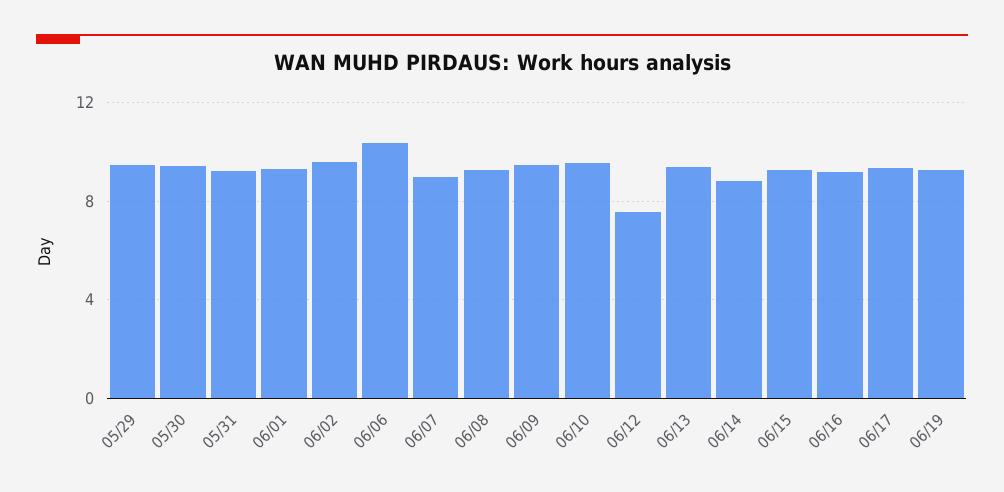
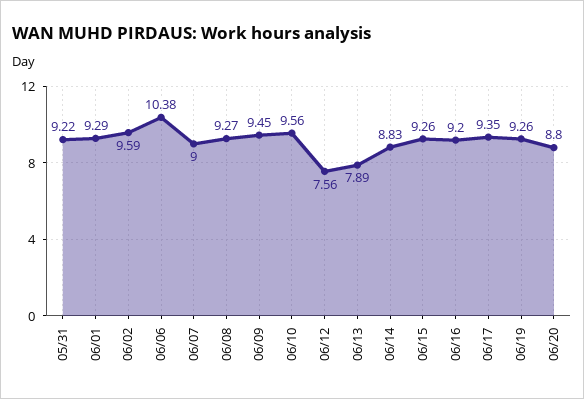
05/29: 9.5 -> none
05/30: 9.5 -> none
06/13: 9.5 -> 7.89
06/20: none -> 8.8

